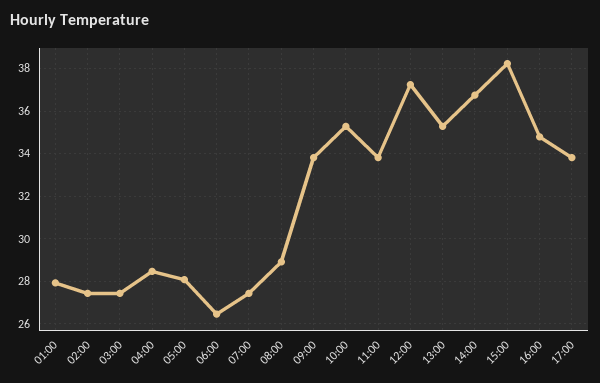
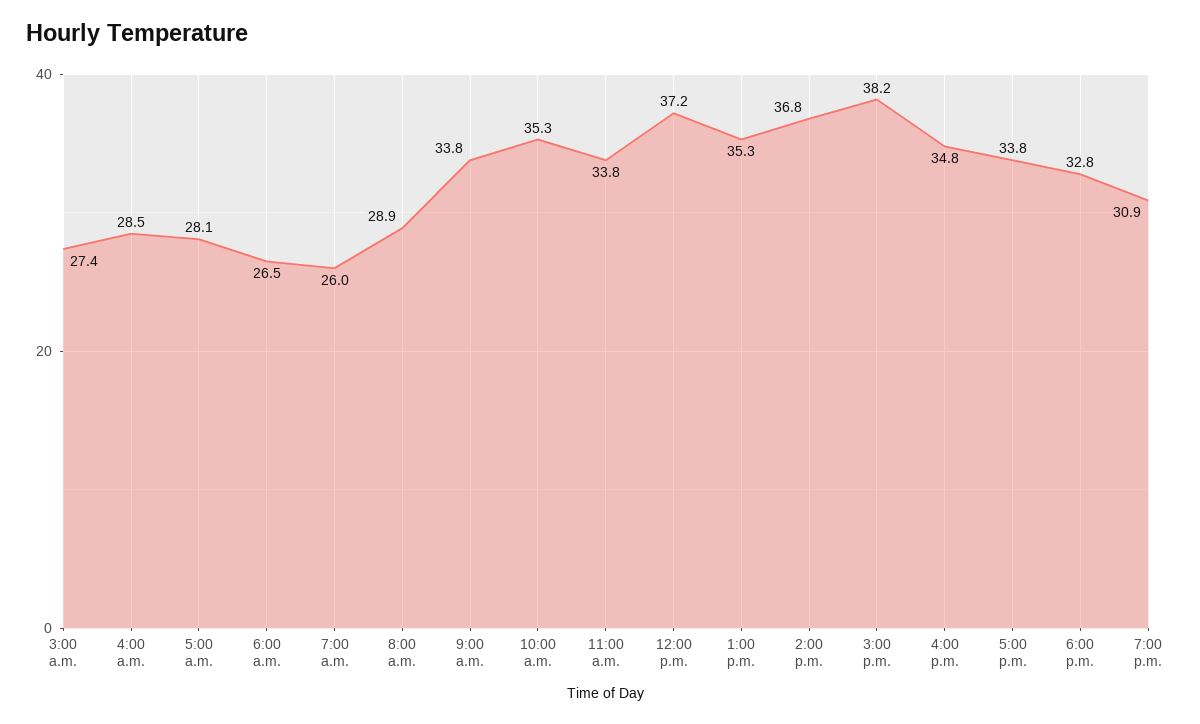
01:00: 28 -> none
02:00: 27.5 -> none
07:00: 27.5 -> 26
6:00 p.m.: none -> 32.8
7:00 p.m.: none -> 30.9

